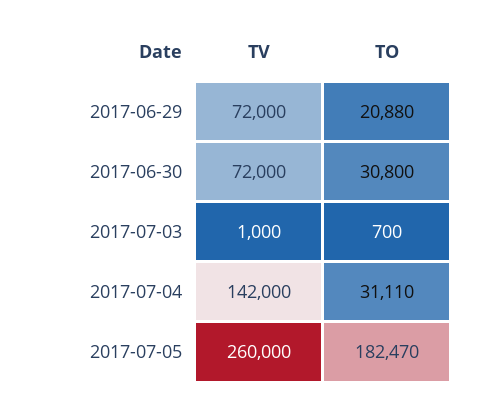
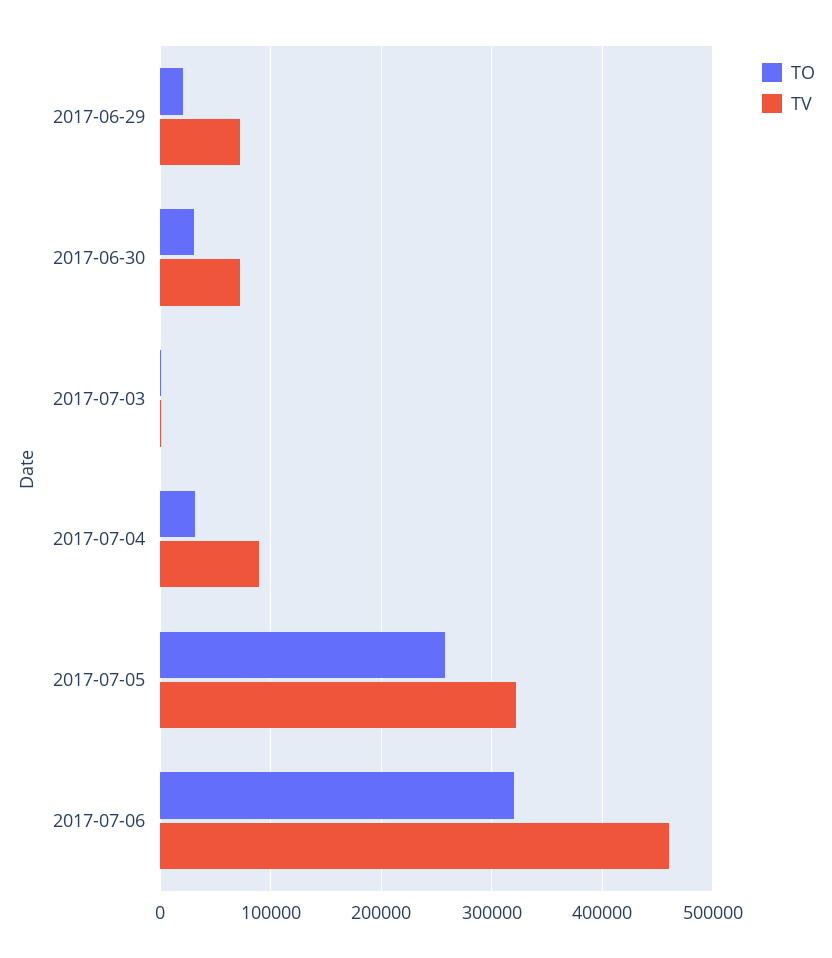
TV, 2017-07-04: 142000 -> 90000
TV, 2017-07-05: 260000 -> 320000
TO, 2017-07-05: 182470 -> 260000
TO, 2017-07-06: none -> 320000
TV, 2017-07-06: none -> 460000

